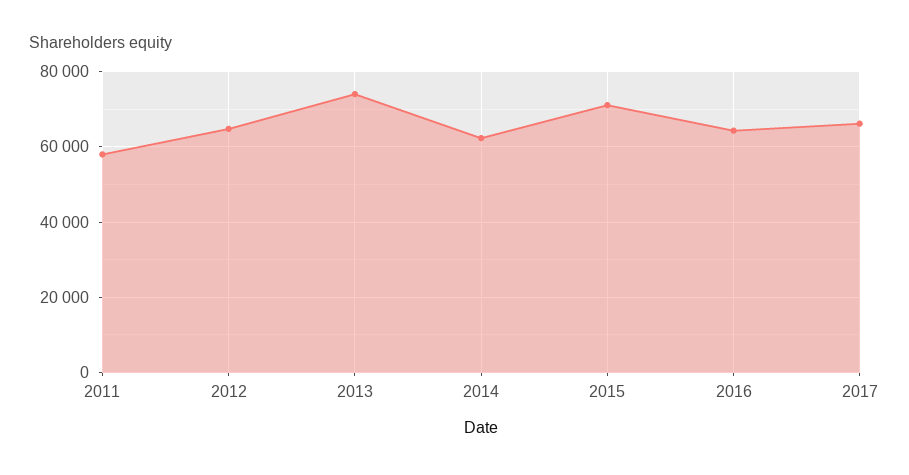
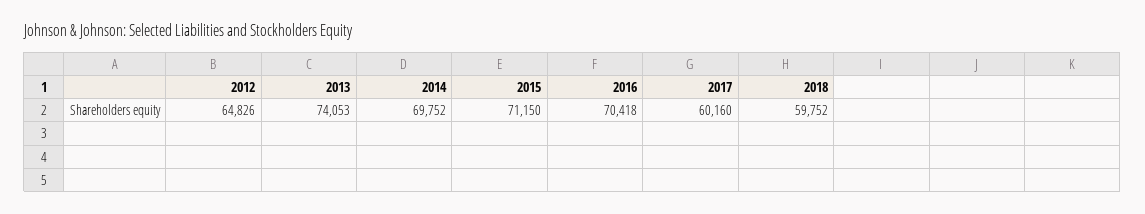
2011: 58000 -> none
2014: 62000 -> 69752
2016: 64000 -> 70418
2017: 66000 -> 60160
2018: none -> 59752

